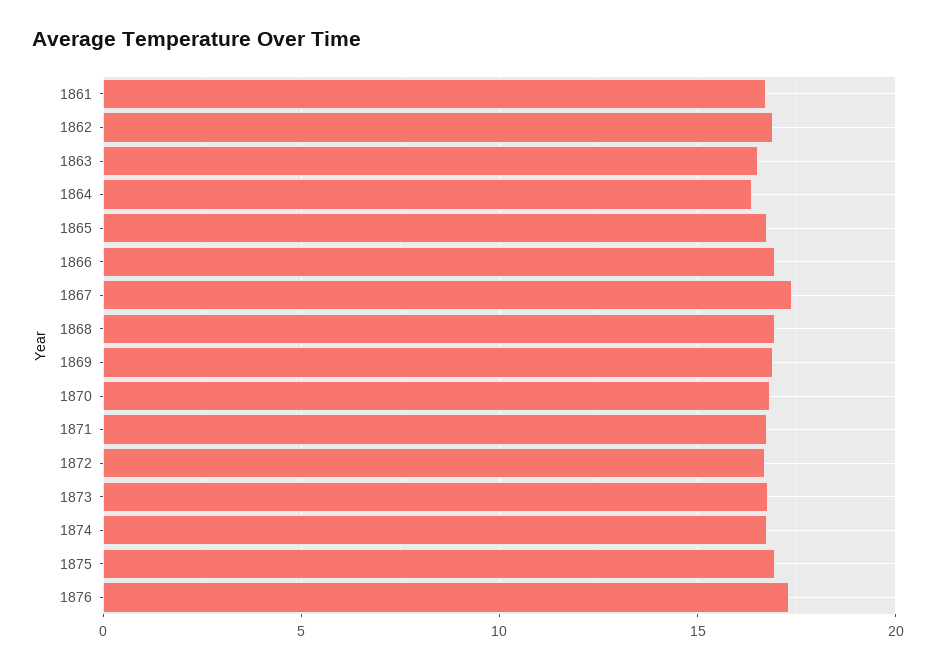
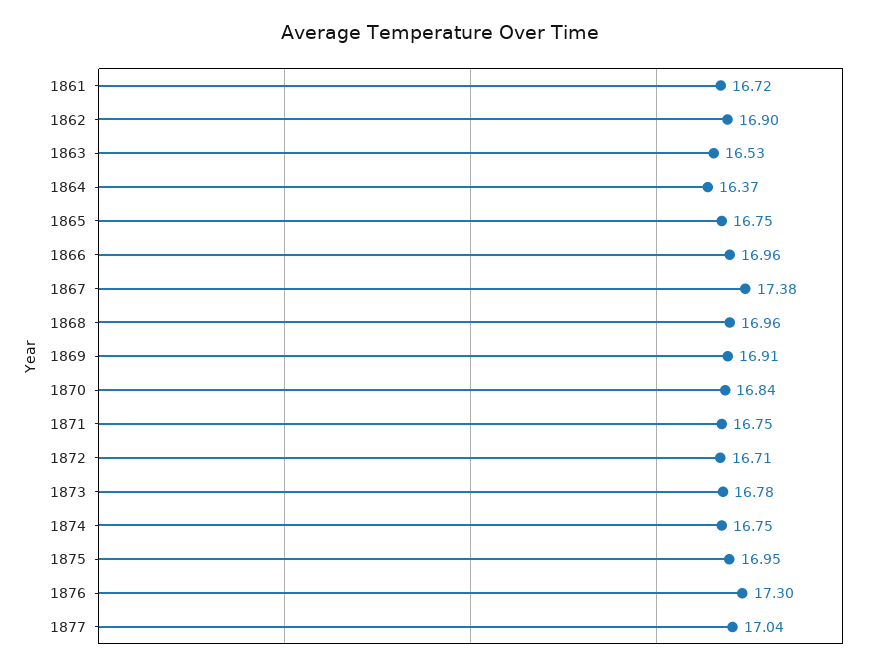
1877: none -> 17.04

